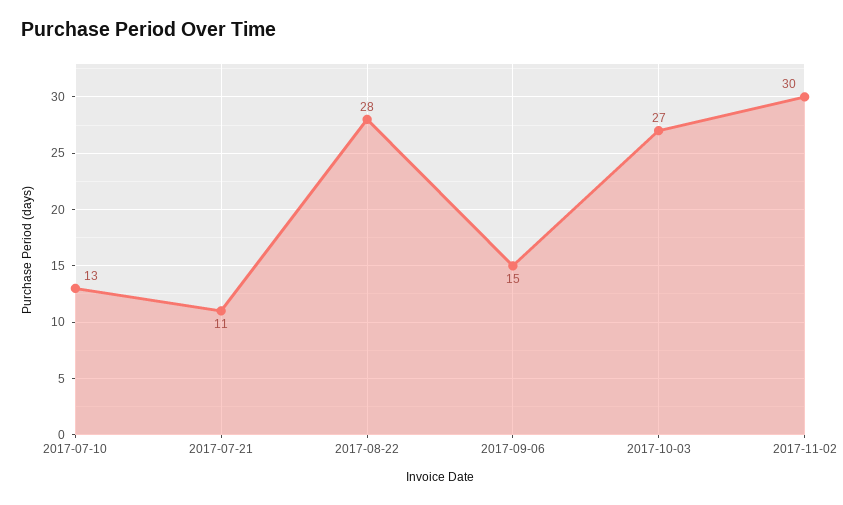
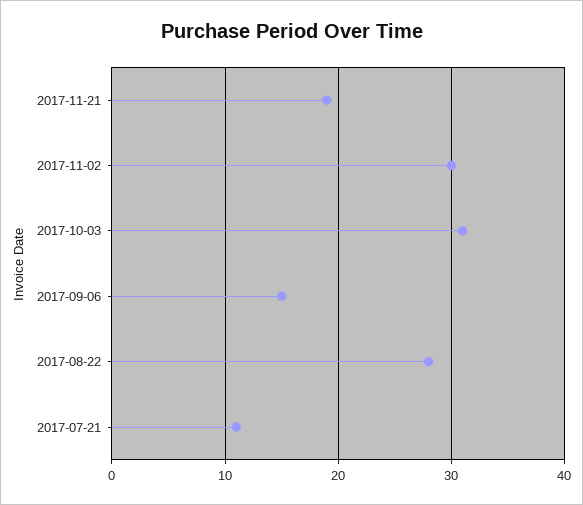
2017-07-10: 13 -> none
2017-10-03: 27 -> 31
2017-11-21: none -> 19

